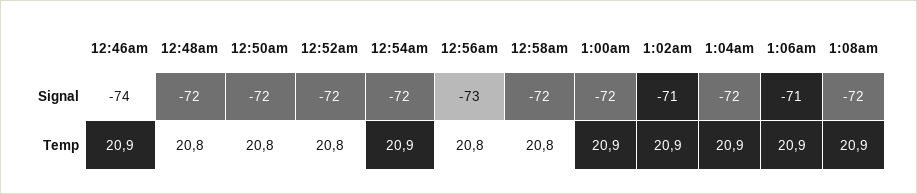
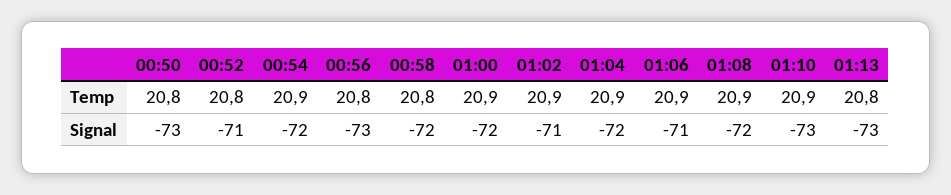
12:46am, Signal: -74 -> none
12:48am, Signal: -72 -> none
12:50am, Signal: -72 -> -73
12:52am, Signal: -72 -> -71
12:46am, Temp: 20.9 -> none
12:48am, Temp: 20.8 -> none
01:10, Temp: none -> 20.9
01:13, Temp: none -> 20.8
01:10, Signal: none -> -73
01:13, Signal: none -> -73

